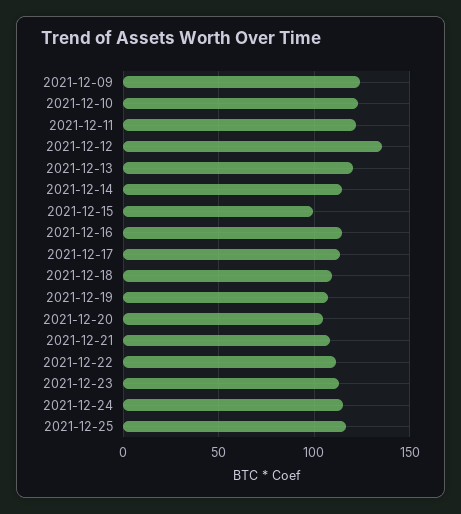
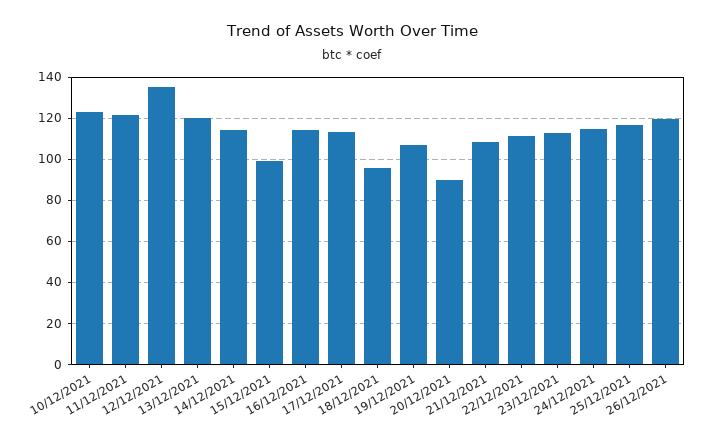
2021-12-09: 125 -> none
2021-12-18: 110 -> 95
2021-12-20: 105 -> 90
26/12/2021: none -> 120

